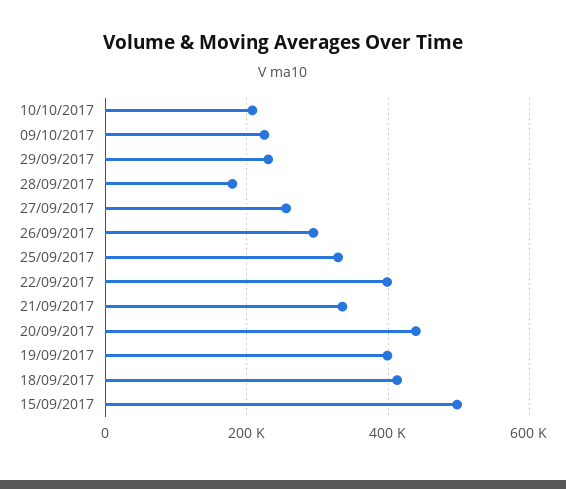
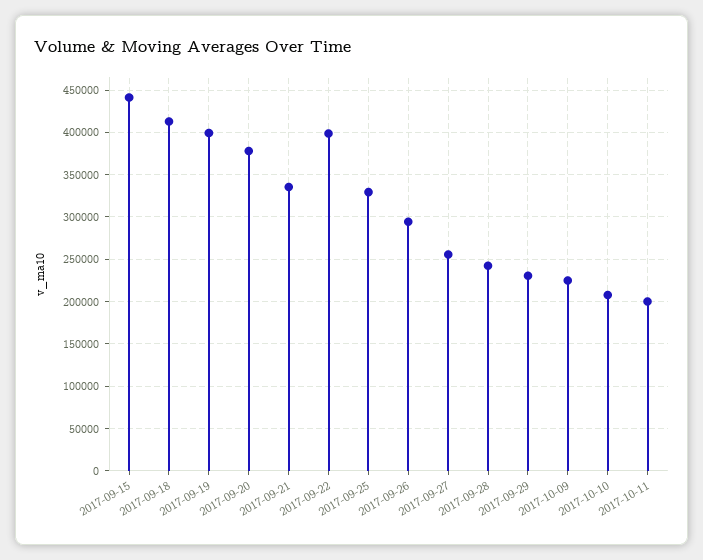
28/09/2017: 180000 -> 240000
20/09/2017: 440000 -> 380000
15/09/2017: 500000 -> 440000
2017-10-11: none -> 200000

